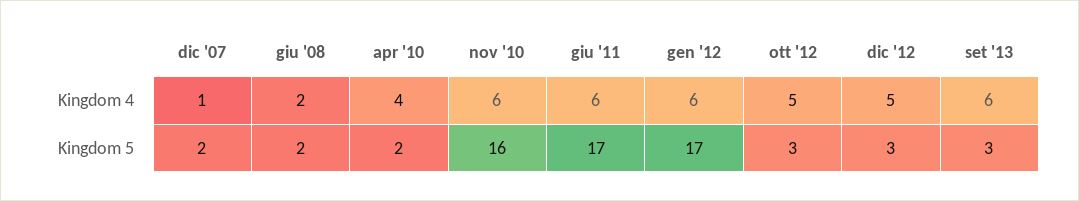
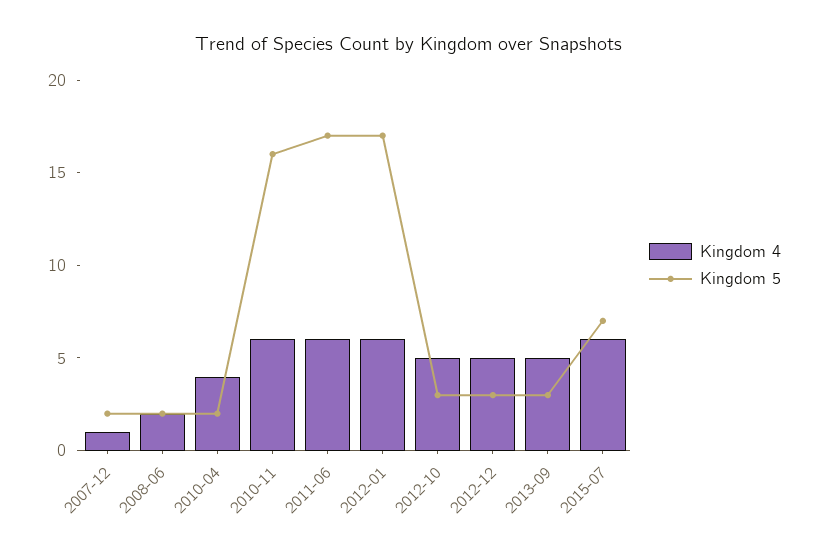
Kingdom 4, set '13: 6 -> 5
Kingdom 4, 2015-07: none -> 6
Kingdom 5, 2015-07: none -> 7

